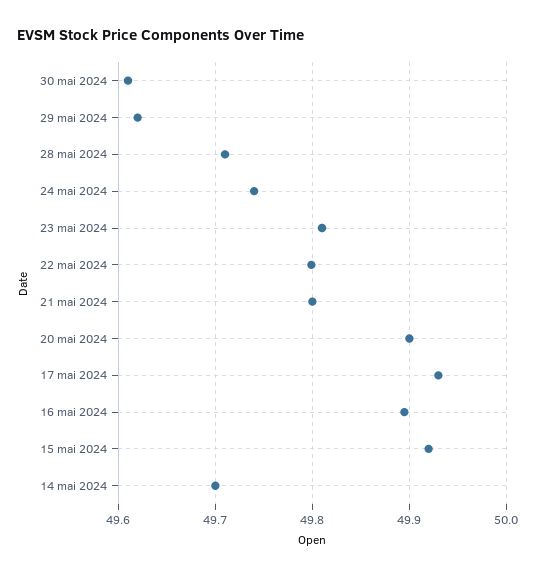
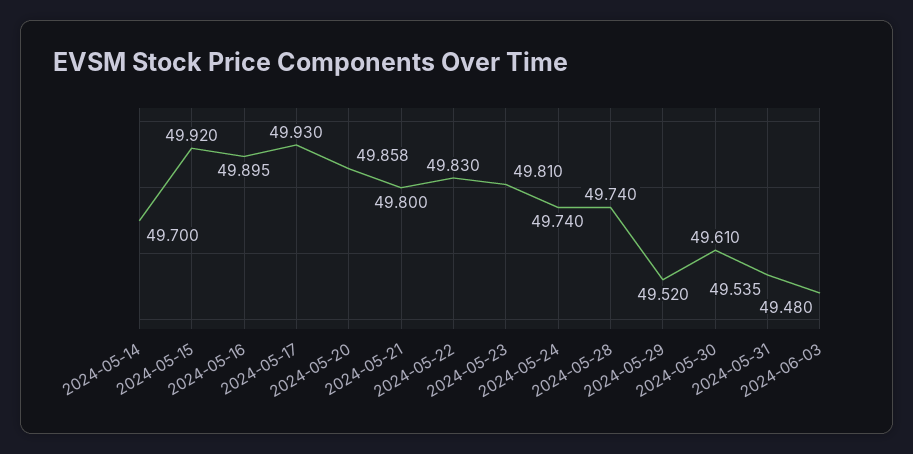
29 mai 2024: 49.62 -> 49.52
28 mai 2024: 49.71 -> 49.74
22 mai 2024: 49.8 -> 49.83
20 mai 2024: 49.9 -> 49.858
2024-05-31: none -> 49.535
2024-06-03: none -> 49.48

